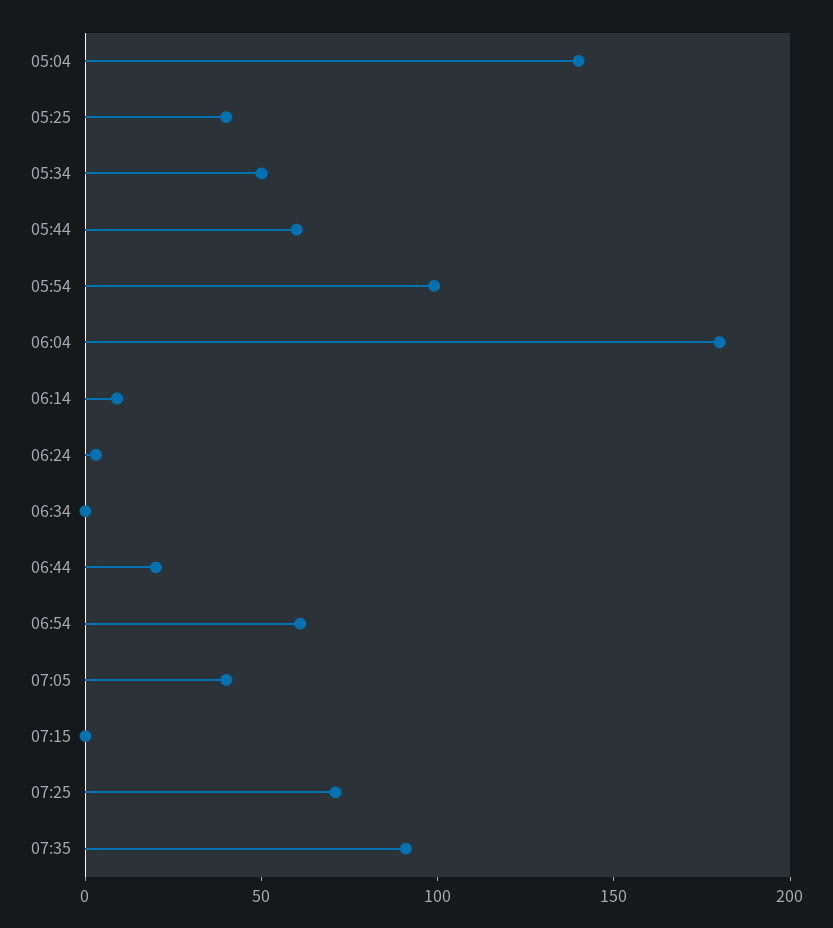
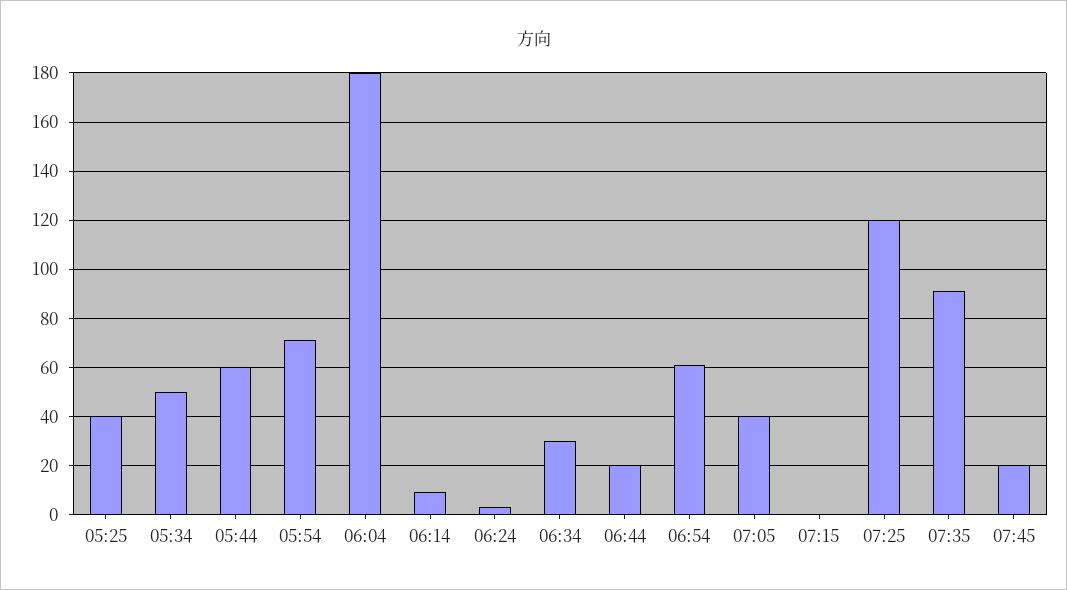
05:04: 140 -> none
05:54: 100 -> 70
06:34: 0 -> 30
07:25: 70 -> 120
07:45: none -> 20

